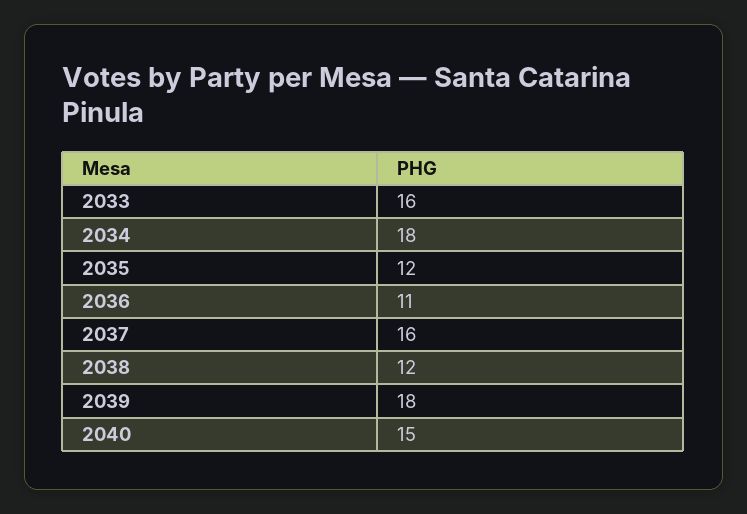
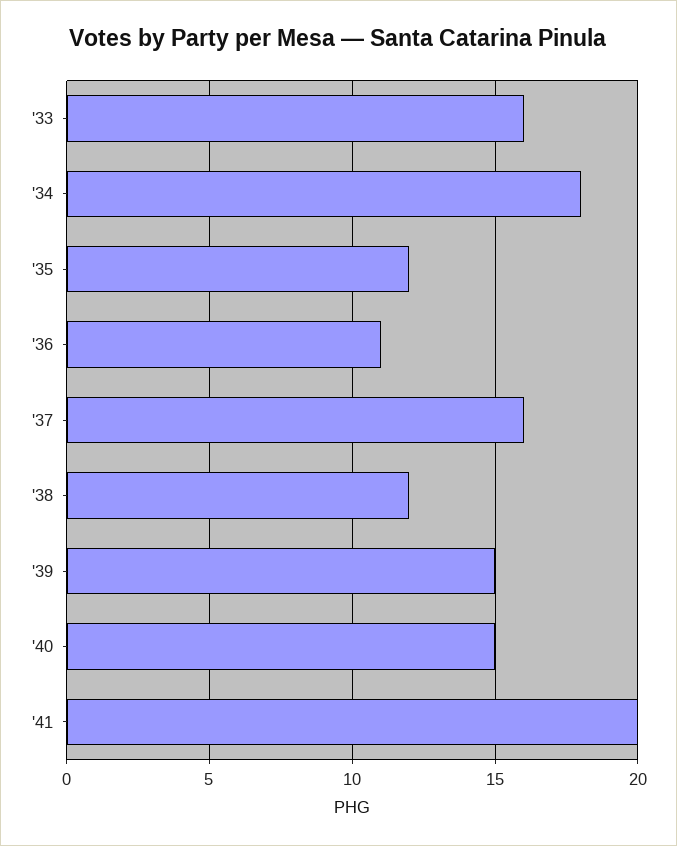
2039: 18 -> 15
'41: none -> 20

